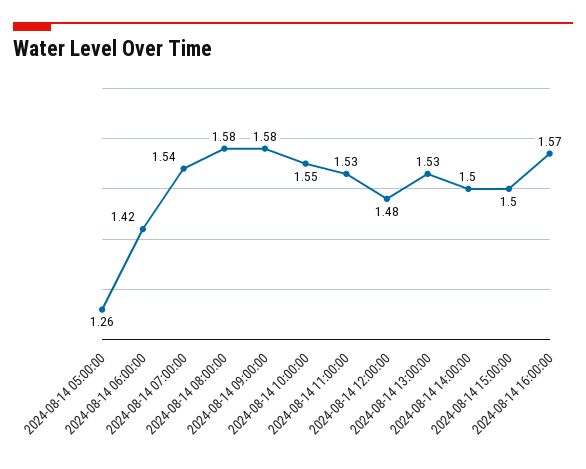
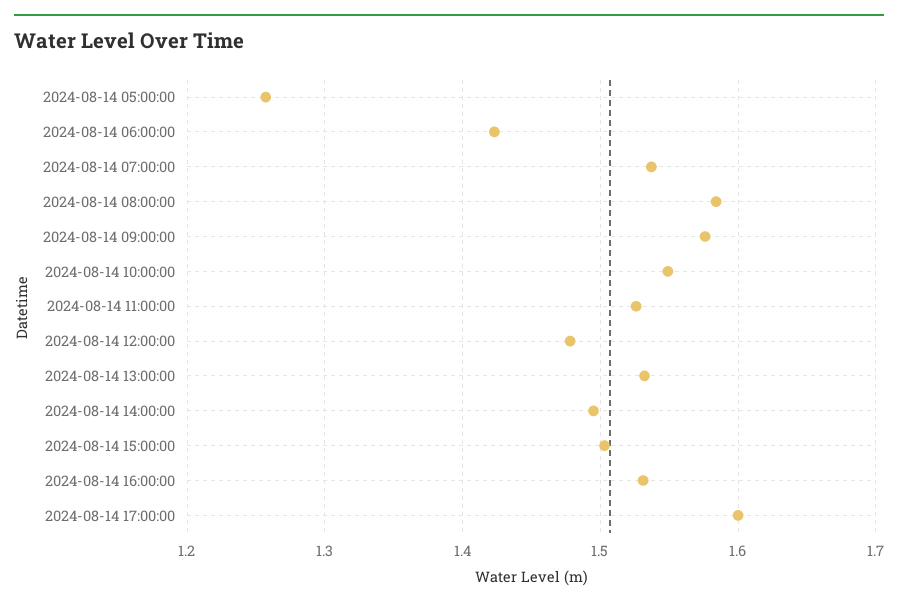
2024-08-14 16:00:00: 1.57 -> 1.53
2024-08-14 17:00:00: none -> 1.6

